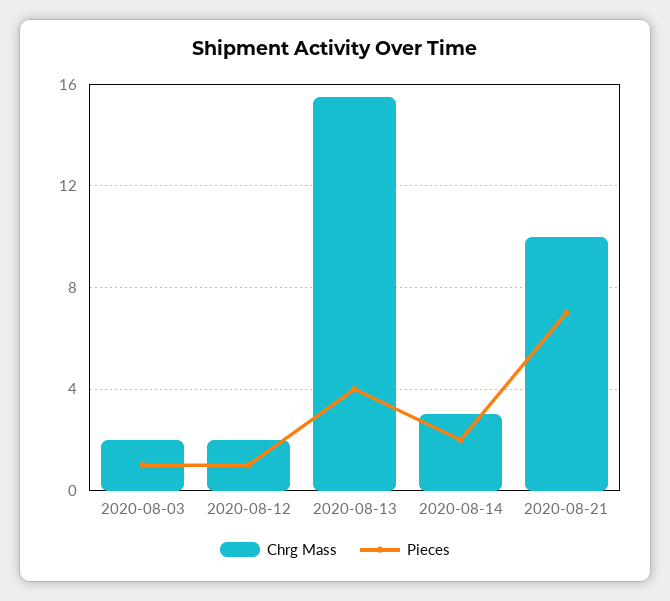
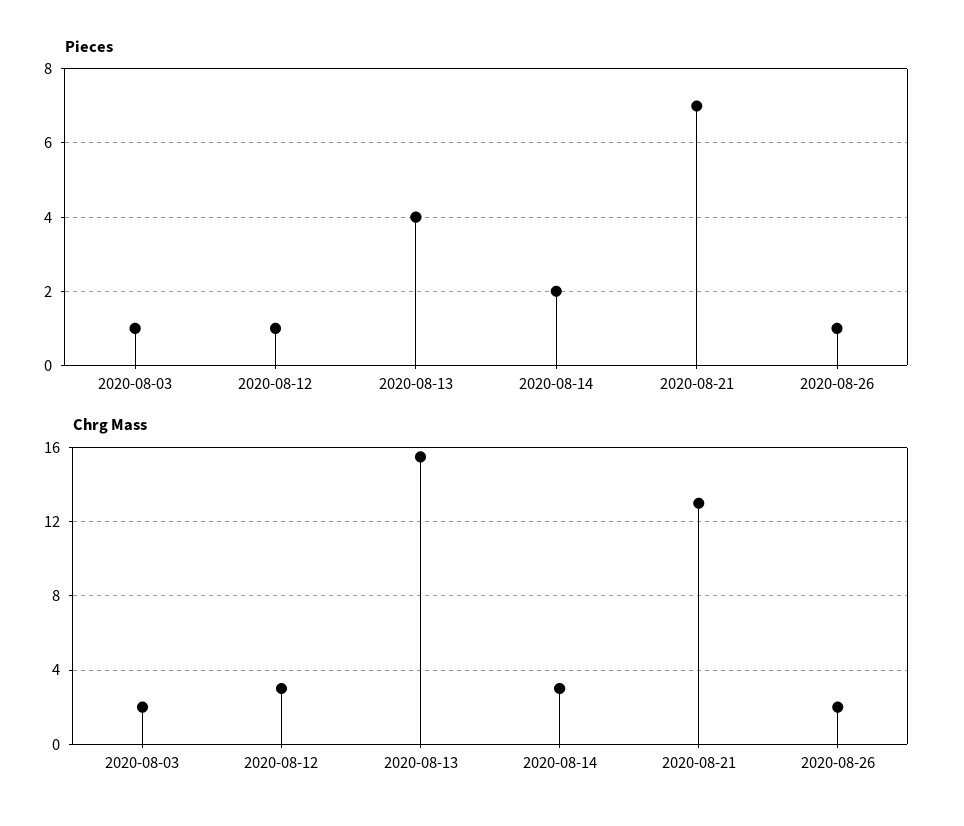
Chrg Mass, 2020-08-12: 2 -> 3
Chrg Mass, 2020-08-21: 10 -> 13
Pieces, 2020-08-26: none -> 1
Chrg Mass, 2020-08-26: none -> 2

